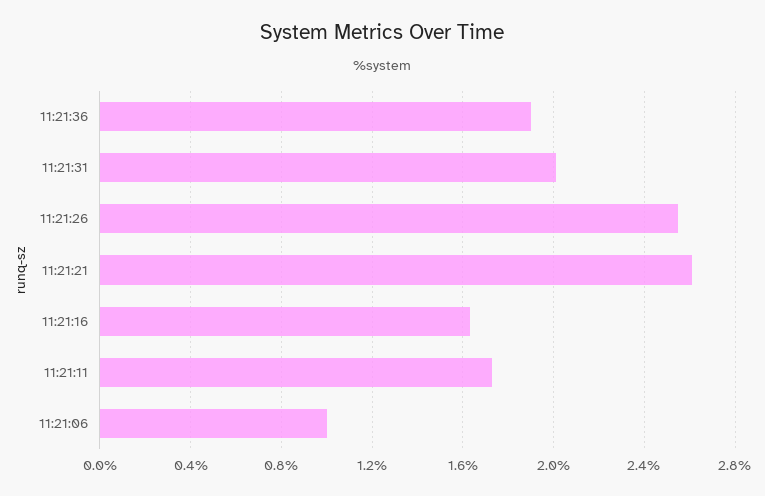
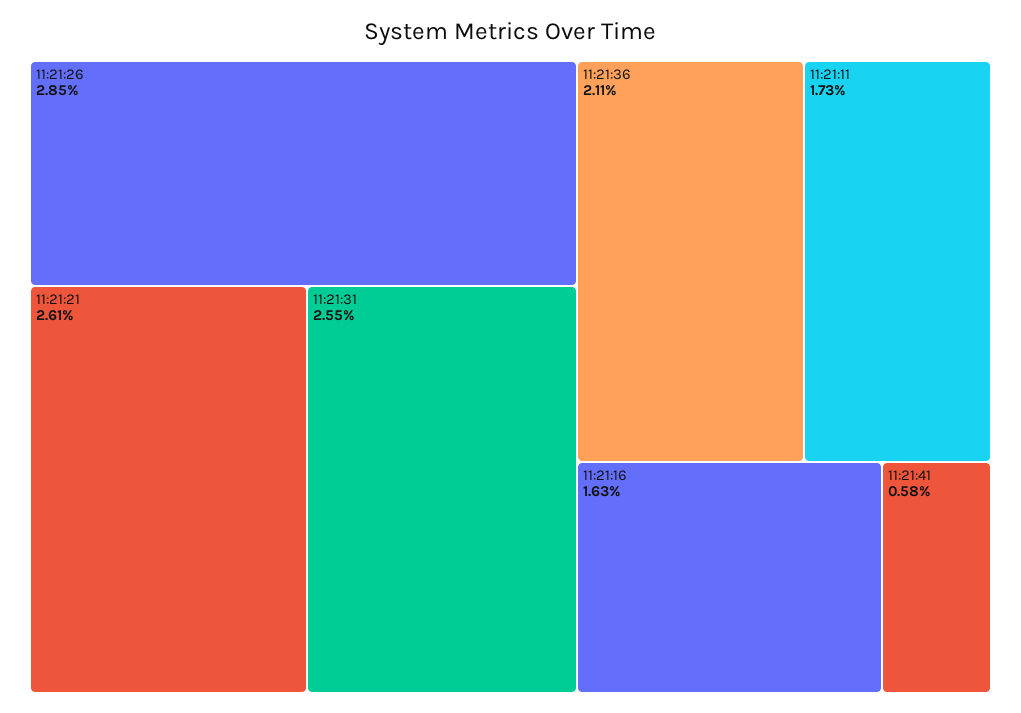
11:21:36: 1.9 -> 2.11
11:21:31: 2 -> 2.55
11:21:26: 2.55 -> 2.85
11:21:06: 1 -> none
11:21:41: none -> 0.58

